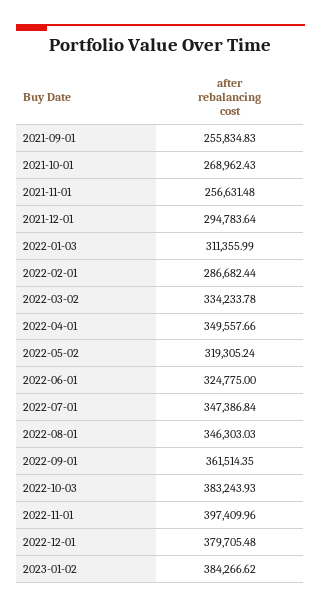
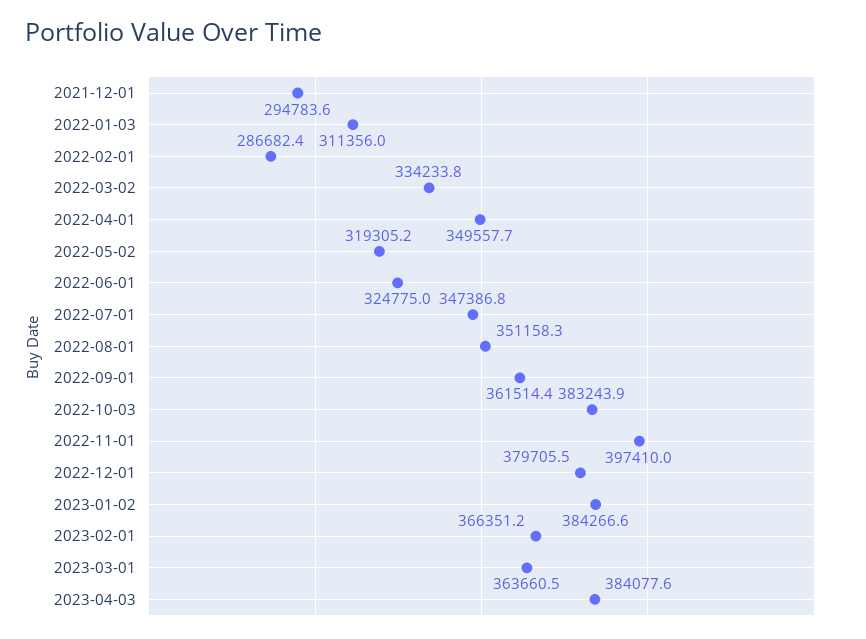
2021-09-01: 255834.83 -> none
2021-10-01: 268962.43 -> none
2021-11-01: 256631.48 -> none
2022-08-01: 346303.03 -> 351158.3
2023-02-01: none -> 366351.2
2023-03-01: none -> 363660.5
2023-04-03: none -> 384077.6

